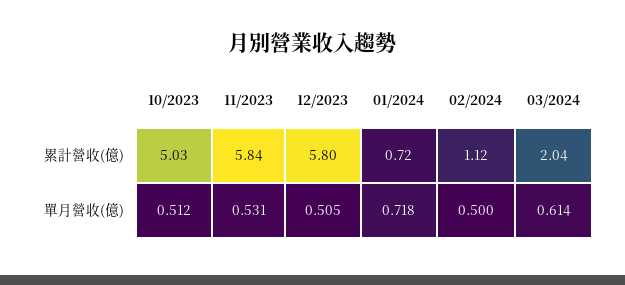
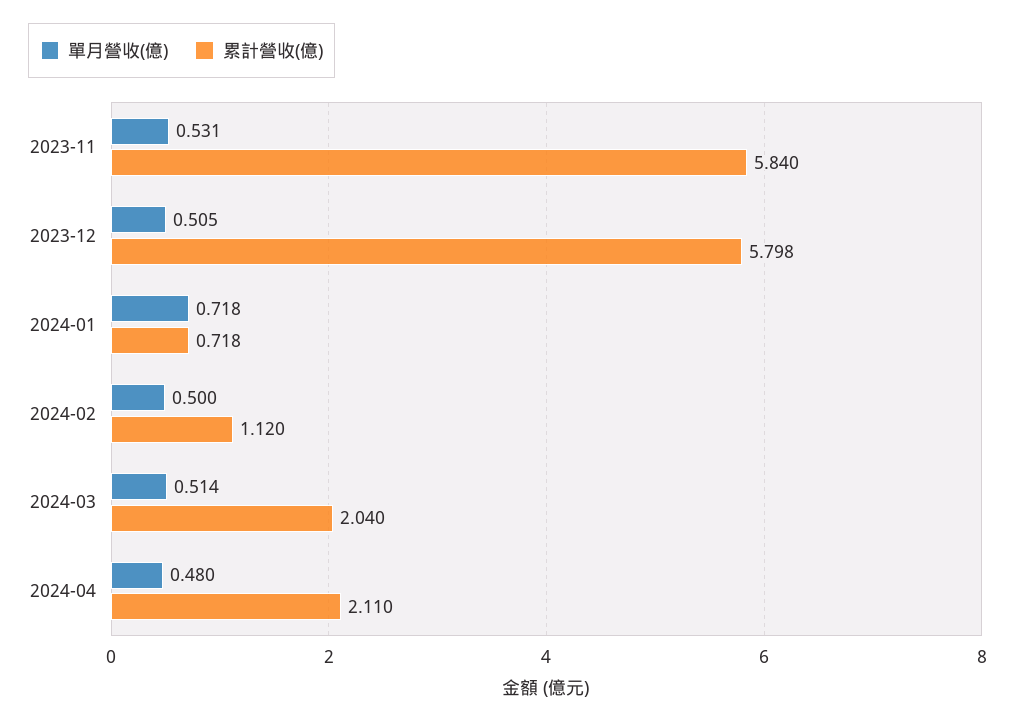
累計營收(億), 10/2023: 5.03 -> none
單月營收(億), 10/2023: 0.512 -> none
單月營收(億), 03/2024: 0.614 -> 0.514
單月營收(億), 2024-04: none -> 0.48
累計營收(億), 2024-04: none -> 2.11

